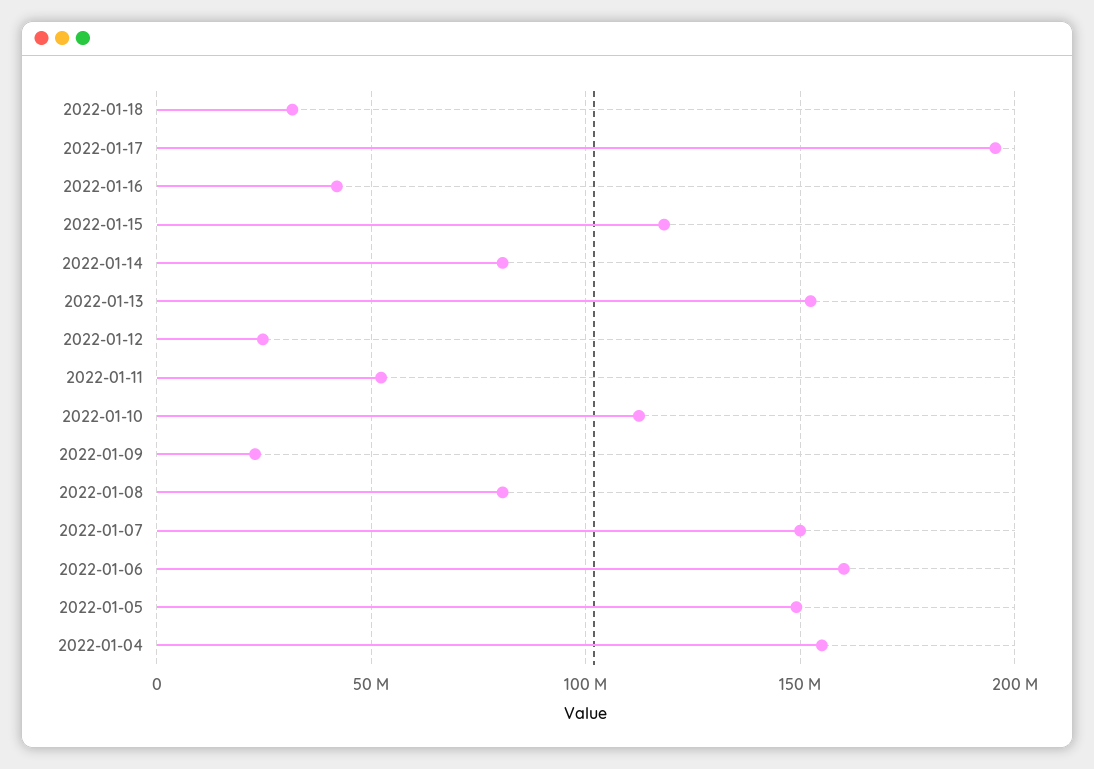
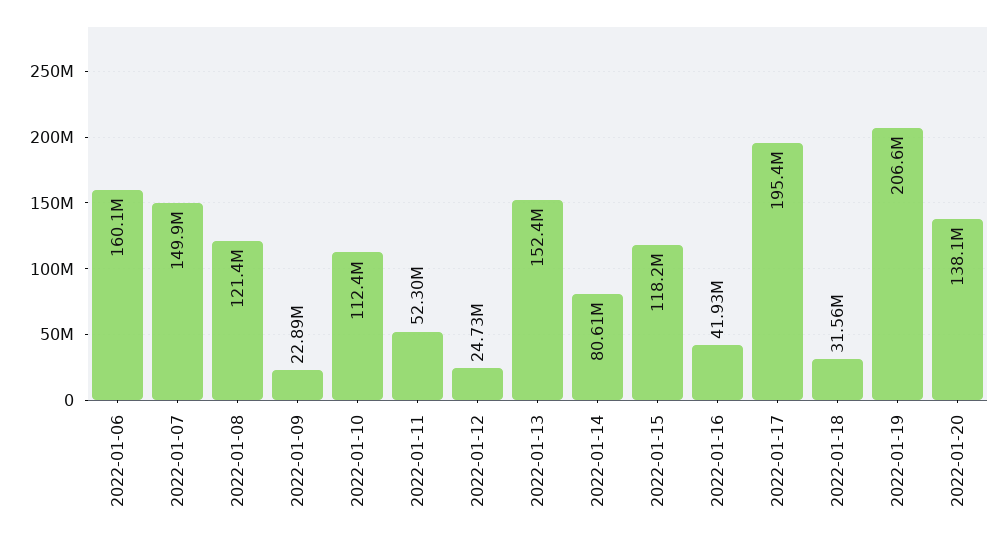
2022-01-08: 80000000 -> 121400000
2022-01-05: 150000000 -> none
2022-01-04: 155000000 -> none
2022-01-19: none -> 206600000
2022-01-20: none -> 138100000

